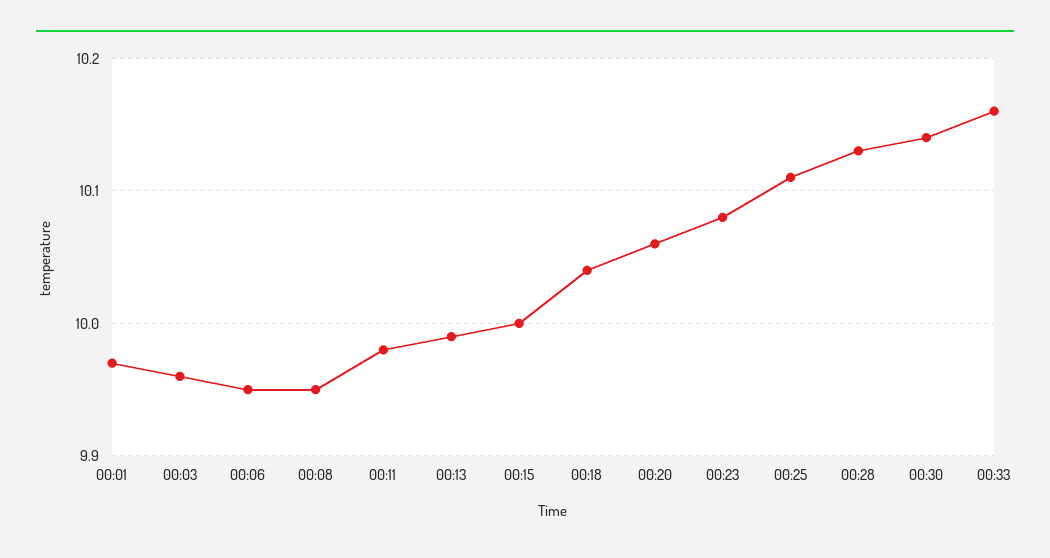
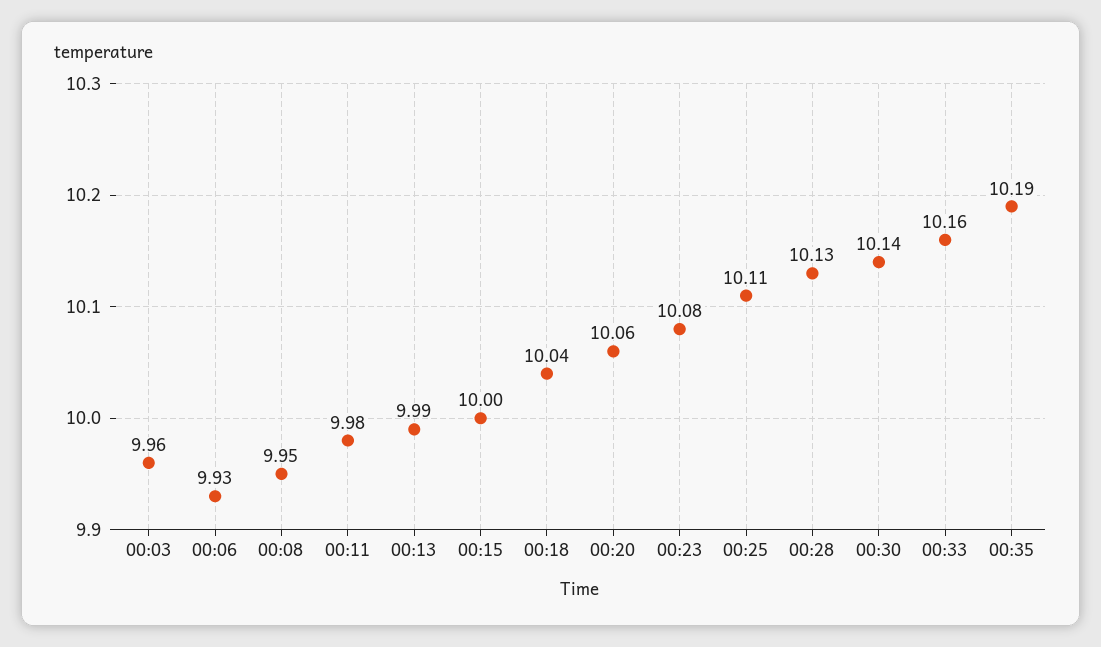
00:01: 9.97 -> none
00:06: 9.95 -> 9.93
00:35: none -> 10.19

